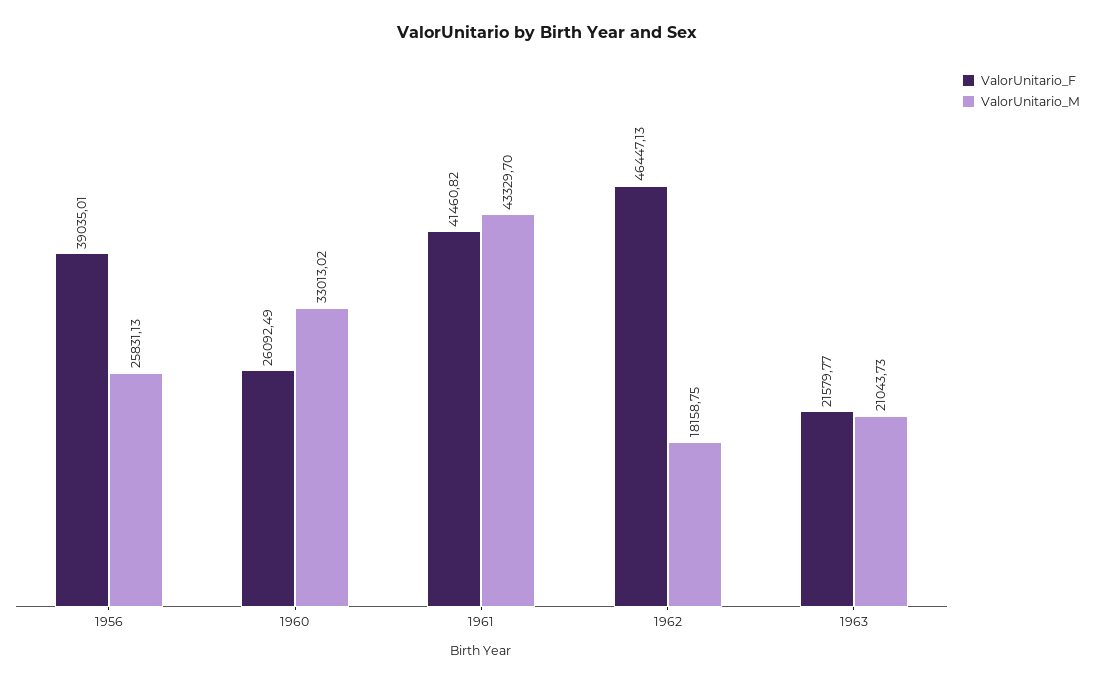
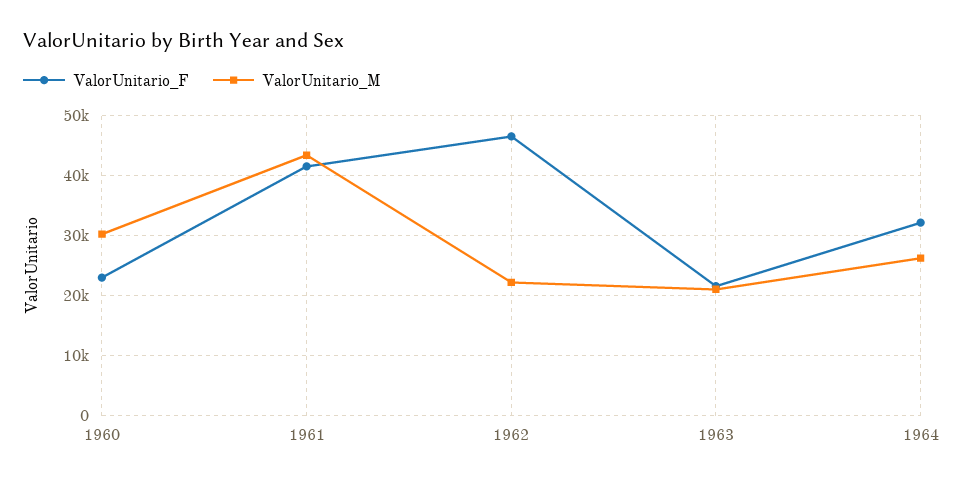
ValorUnitario_F, 1956: 39035.01 -> none
ValorUnitario_M, 1956: 25831.13 -> none
ValorUnitario_F, 1960: 26092.49 -> 23000
ValorUnitario_M, 1960: 33013.02 -> 30000
ValorUnitario_M, 1962: 18158.75 -> 22000
ValorUnitario_F, 1964: none -> 32000
ValorUnitario_M, 1964: none -> 26000

